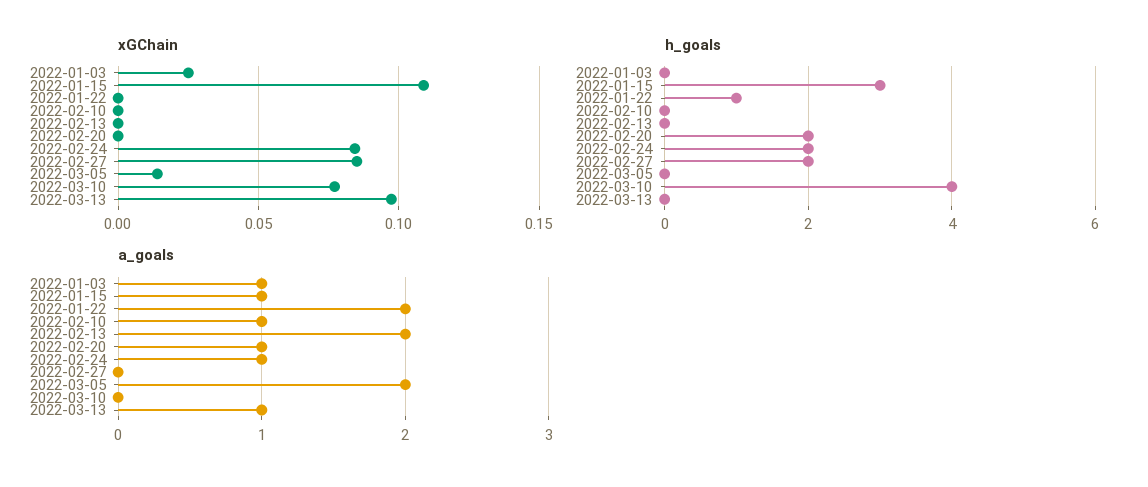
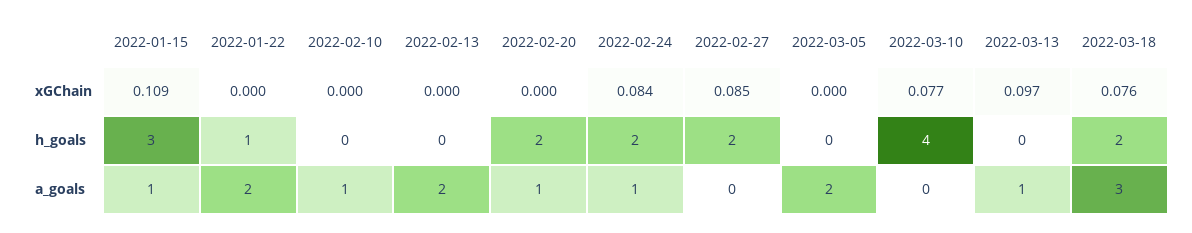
xGChain, 2022-01-03: 0.025 -> none
xGChain, 2022-03-05: 0.015 -> 0
h_goals, 2022-01-03: 0 -> none
a_goals, 2022-01-03: 1 -> none
xGChain, 2022-03-18: none -> 0.076
h_goals, 2022-03-18: none -> 2
a_goals, 2022-03-18: none -> 3

